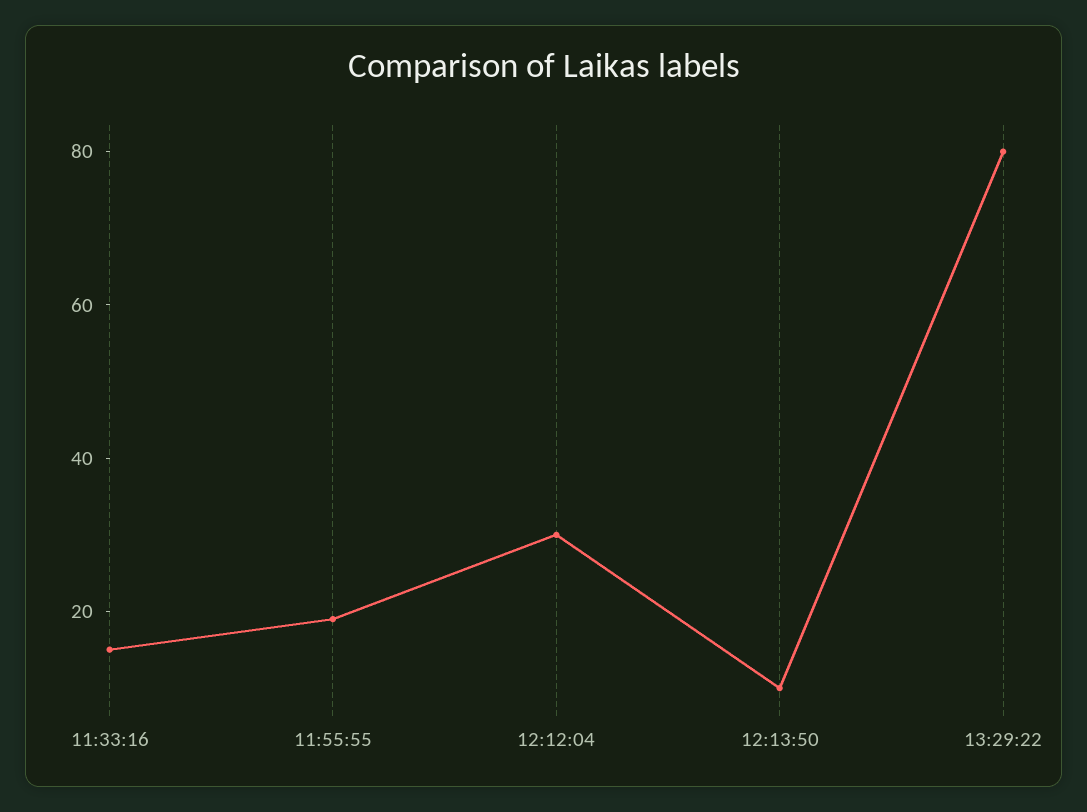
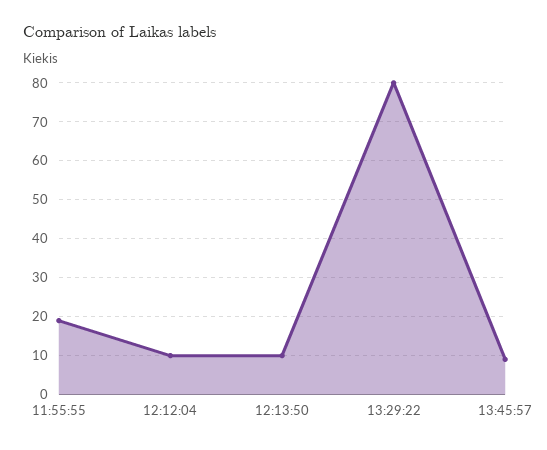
11:33:16: 15 -> none
12:12:04: 30 -> 10
13:45:57: none -> 10

